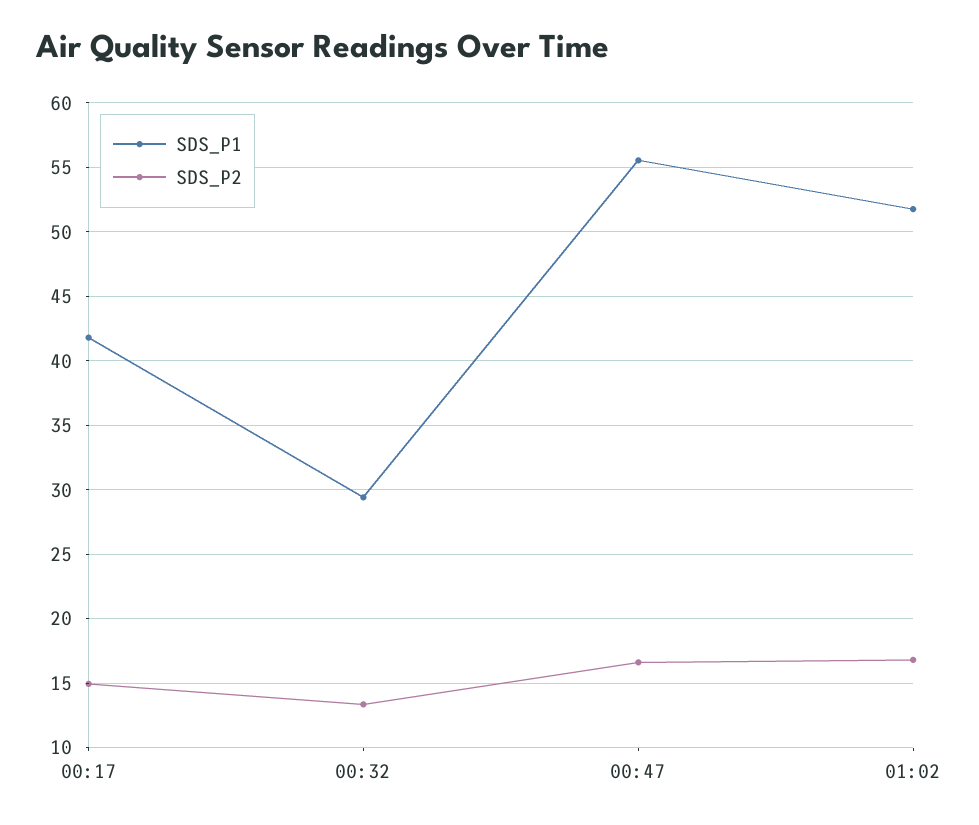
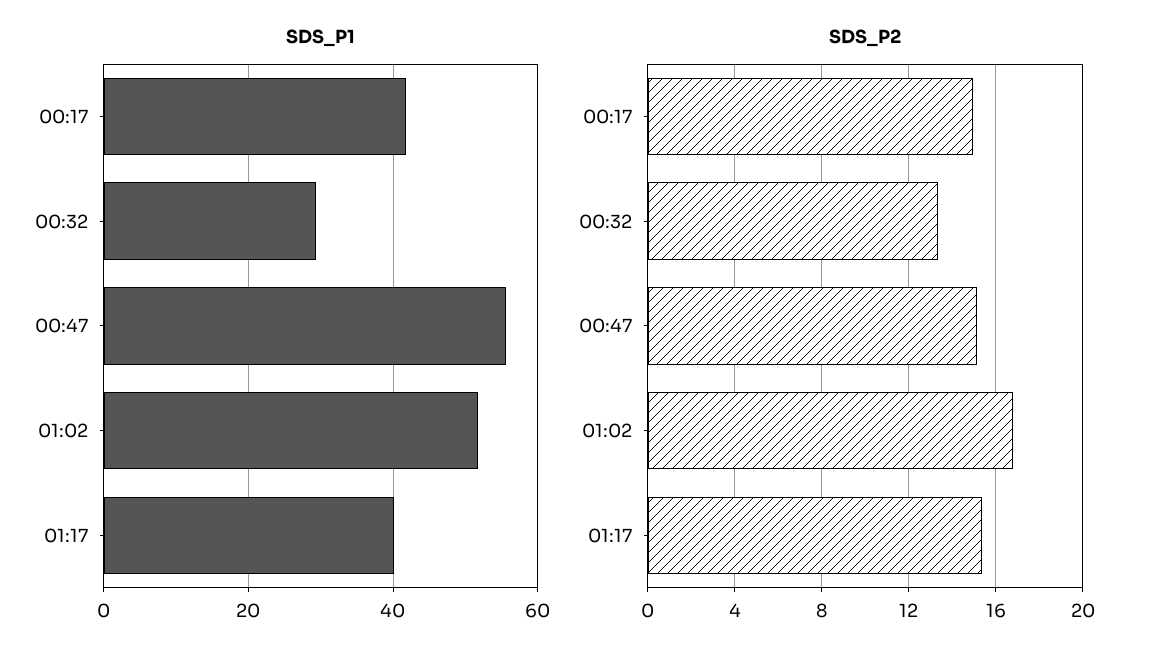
SDS_P2, 00:47: 16.5 -> 15
SDS_P1, 01:17: none -> 40
SDS_P2, 01:17: none -> 15.5

